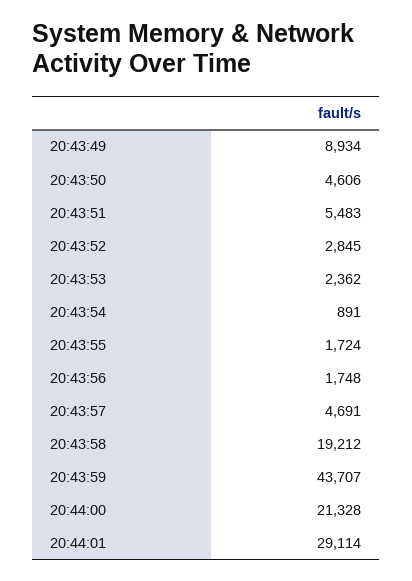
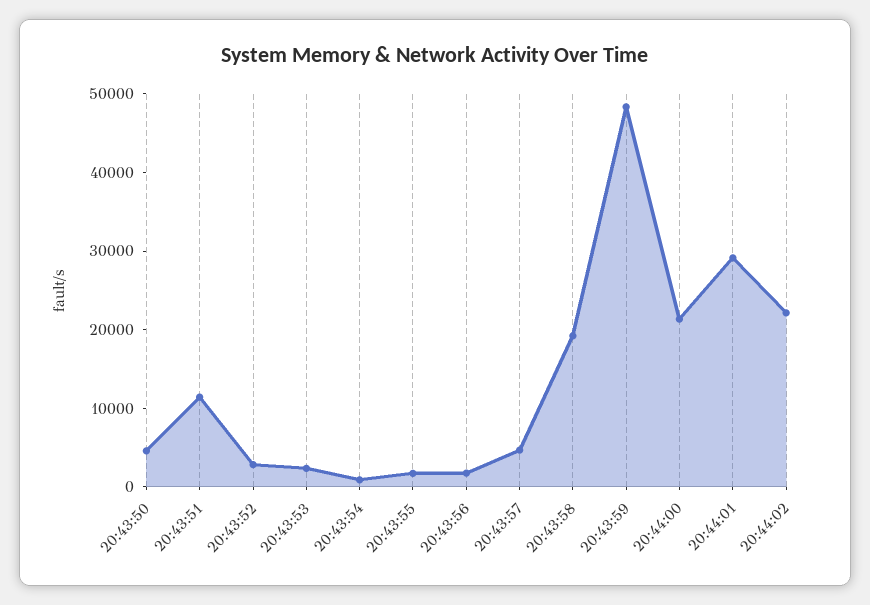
20:43:49: 8934 -> none
20:43:51: 5483 -> 12000
20:43:59: 43707 -> 48000
20:44:02: none -> 22000

